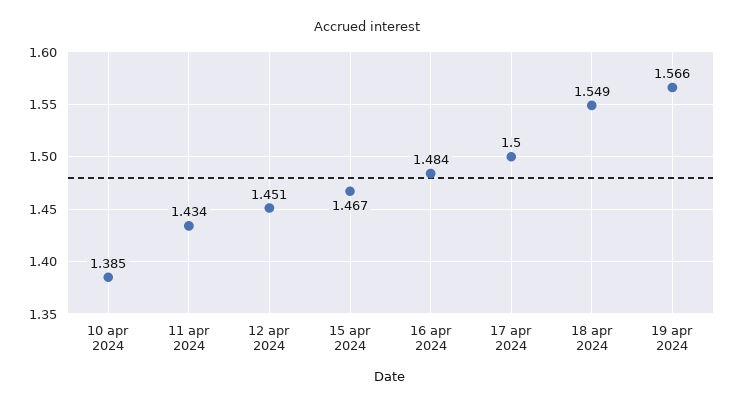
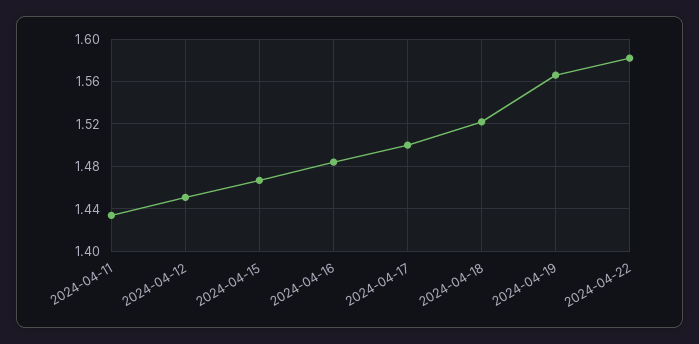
10 apr 2024: 1.385 -> none
18 apr 2024: 1.549 -> 1.52
2024-04-22: none -> 1.58

